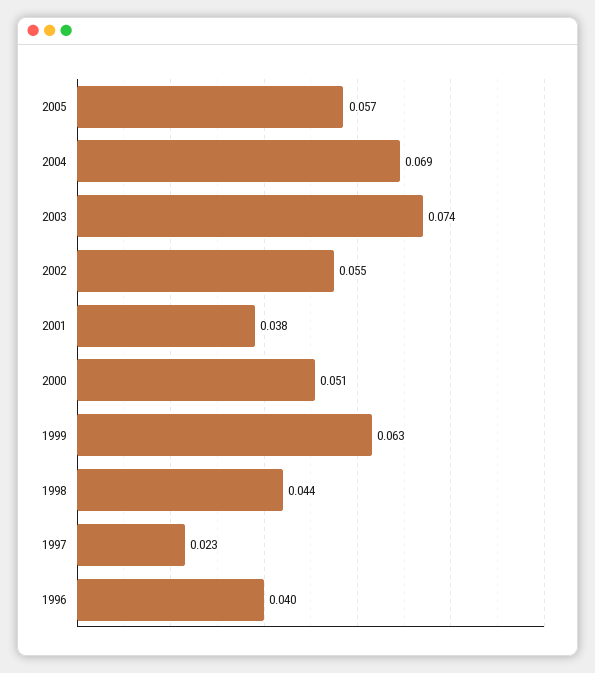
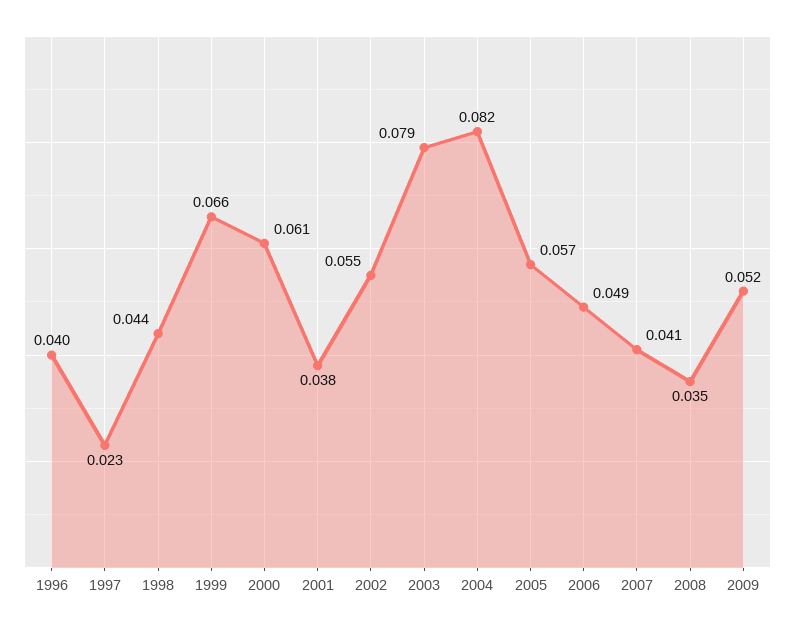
2004: 0.069 -> 0.082
2003: 0.074 -> 0.079
2000: 0.051 -> 0.061
1999: 0.063 -> 0.066
2006: none -> 0.049
2007: none -> 0.041
2008: none -> 0.035
2009: none -> 0.052

